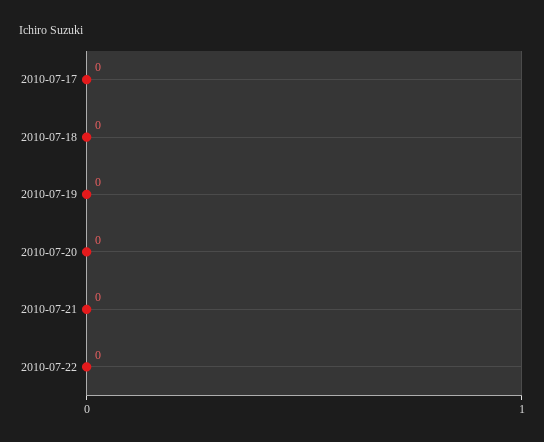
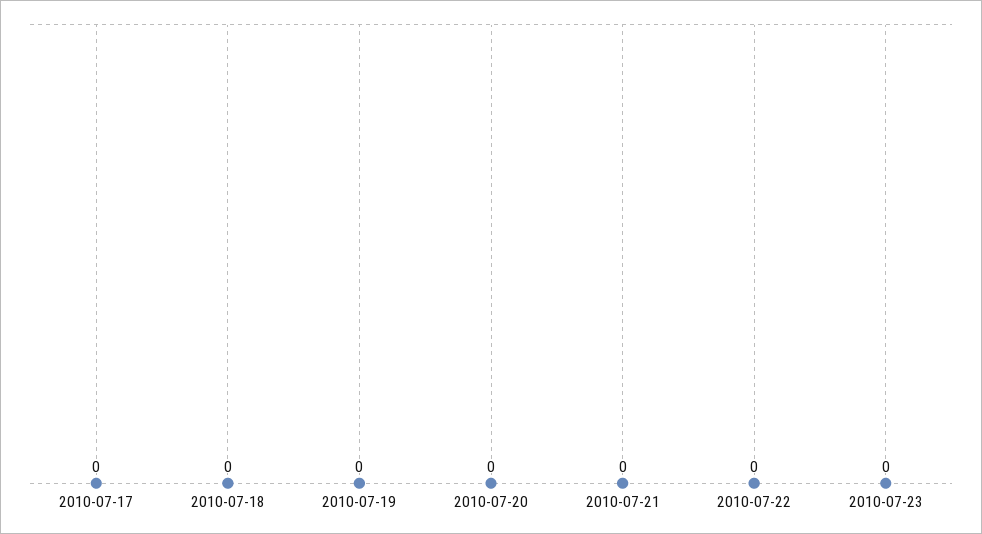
2010-07-23: none -> 0

